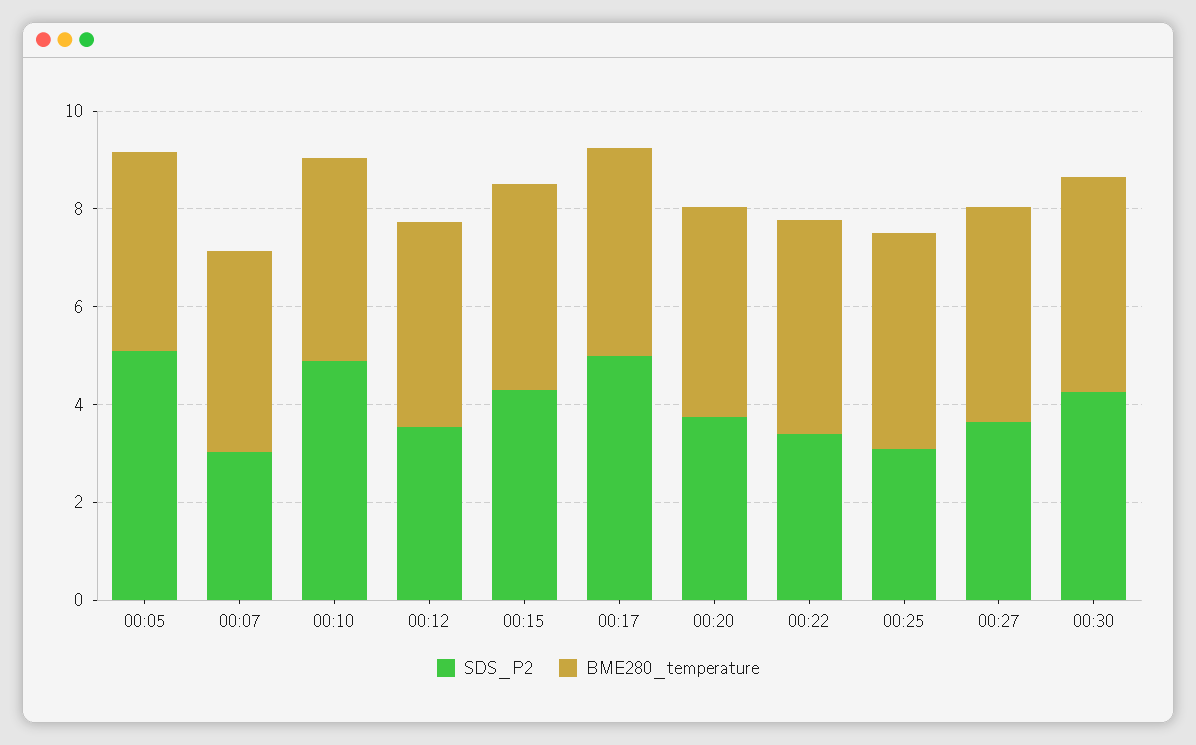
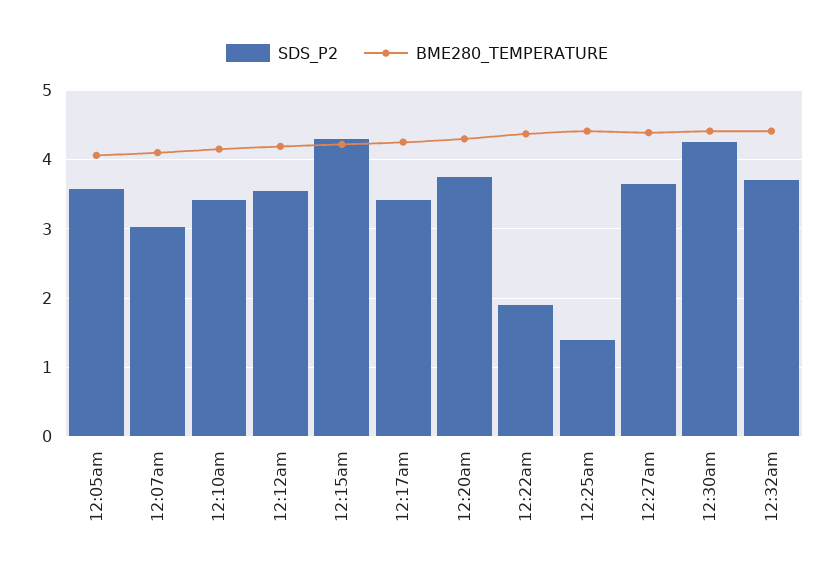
SDS_P2, 00:05: 5 -> 3.6
SDS_P2, 00:10: 5 -> 3.4
SDS_P2, 00:17: 5 -> 3.4
SDS_P2, 00:22: 3.5 -> 1.9
SDS_P2, 00:25: 3 -> 1.4
SDS_P2, 12:32am: none -> 3.7
BME280_temperature, 12:32am: none -> 4.4

